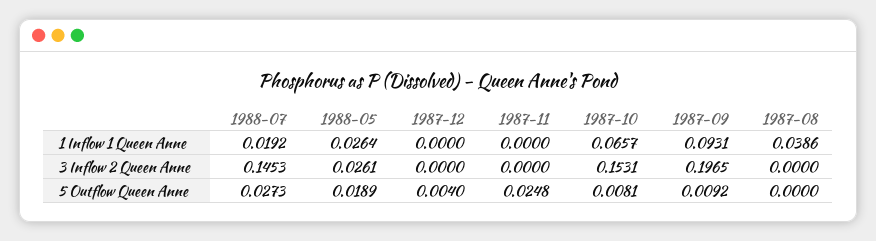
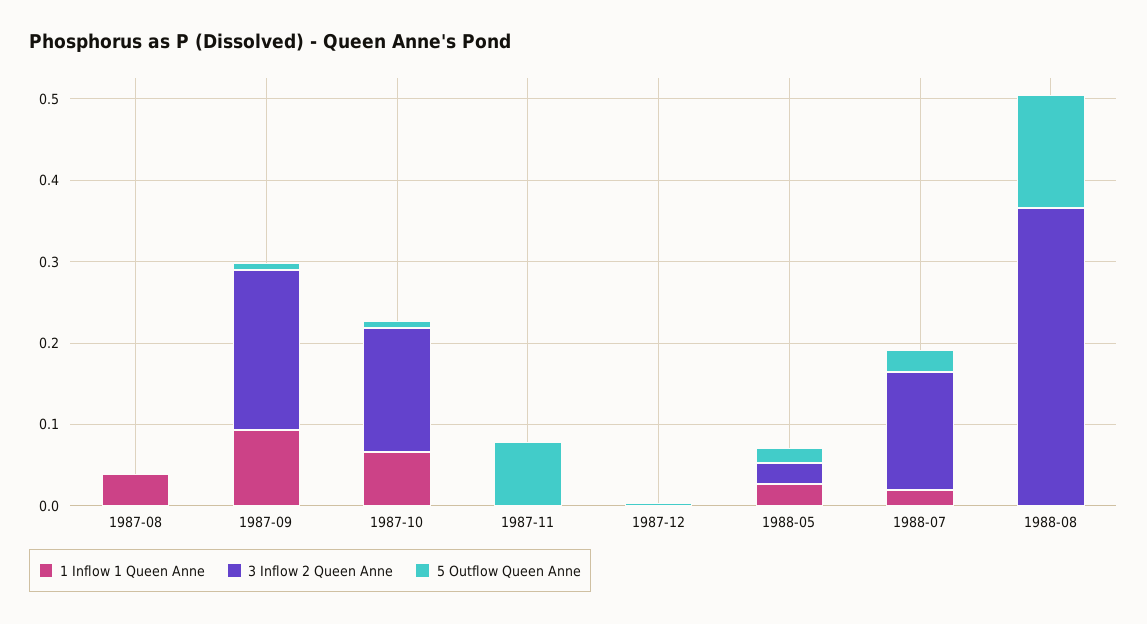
5 Outflow Queen Anne, 1987-11: 0.0248 -> 0.08
1 Inflow 1 Queen Anne, 1988-08: none -> 0
3 Inflow 2 Queen Anne, 1988-08: none -> 0.36
5 Outflow Queen Anne, 1988-08: none -> 0.14

